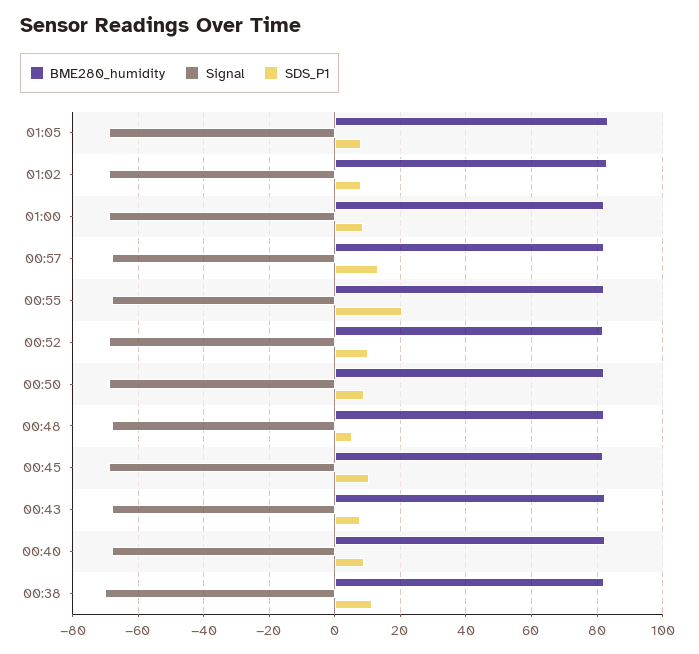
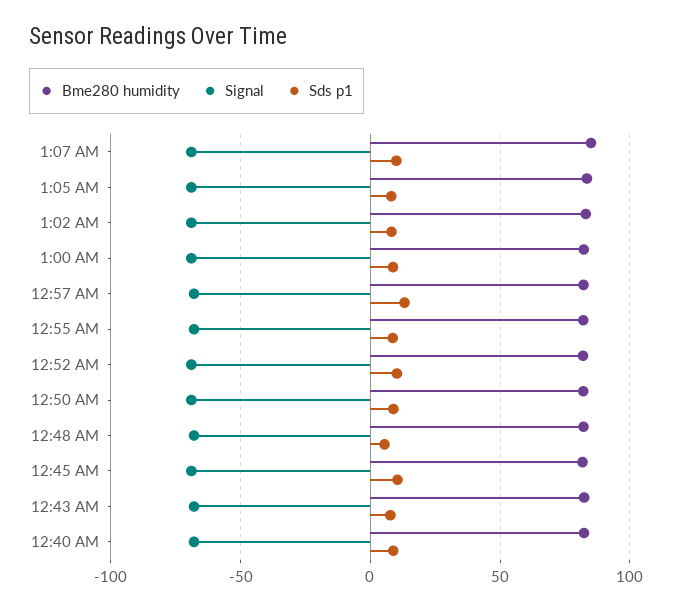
SDS_P1, 00:55: 20 -> 10
BME280_humidity, 00:38: 82 -> none
Signal, 00:38: -70 -> none
SDS_P1, 00:38: 12 -> none
BME280_humidity, 1:07 AM: none -> 85
Signal, 1:07 AM: none -> -70
SDS_P1, 1:07 AM: none -> 10

